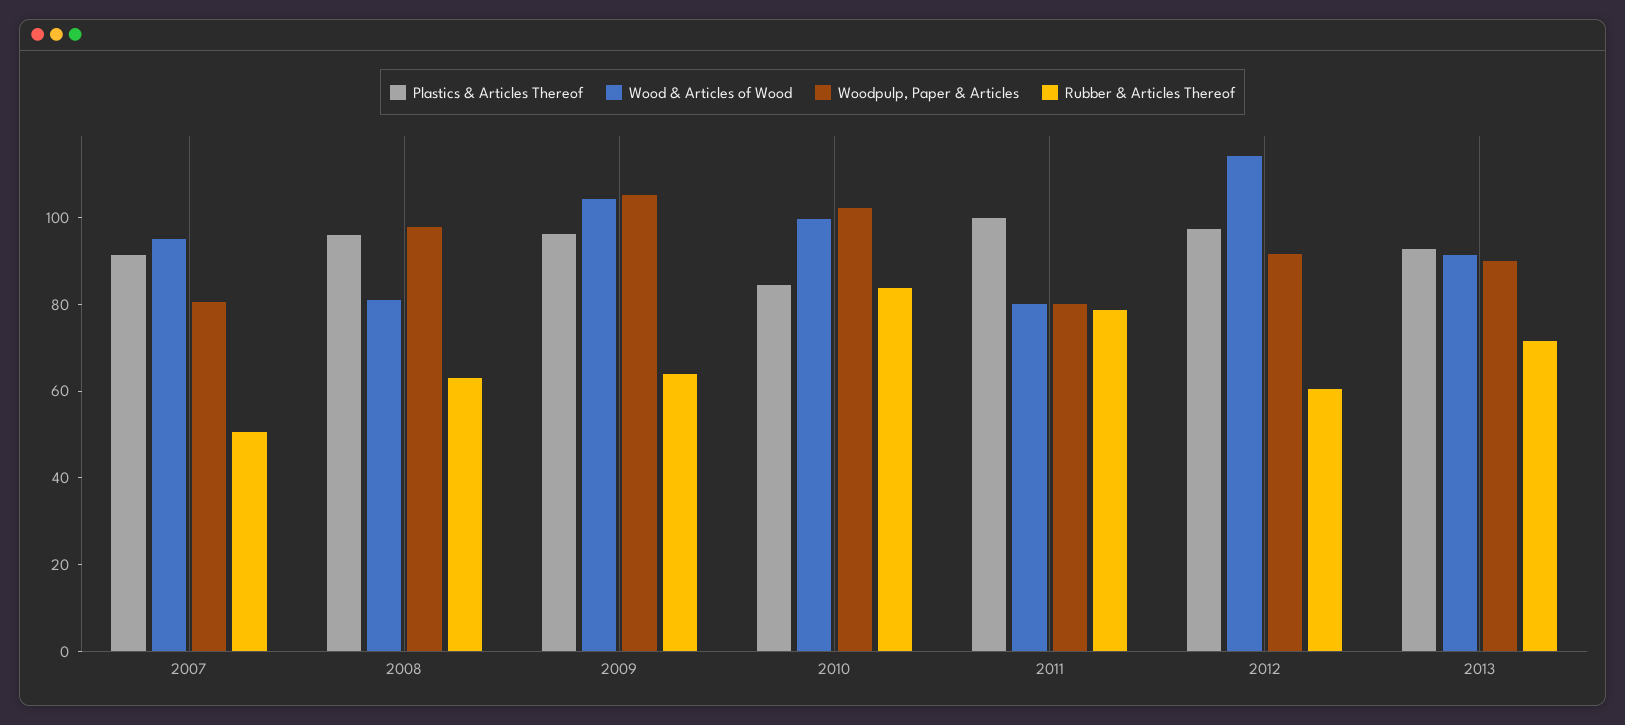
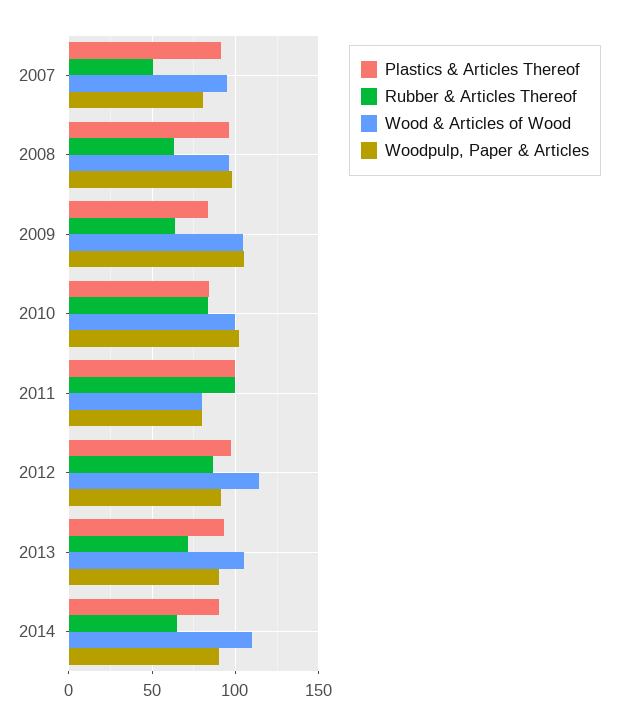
Wood & Articles of Wood, 2008: 80 -> 95
Plastics & Articles Thereof, 2009: 95 -> 85
Rubber & Articles Thereof, 2011: 80 -> 100
Rubber & Articles Thereof, 2012: 60 -> 85
Wood & Articles of Wood, 2013: 90 -> 105
Plastics & Articles Thereof, 2014: none -> 90
Rubber & Articles Thereof, 2014: none -> 65
Wood & Articles of Wood, 2014: none -> 110
Woodpulp, Paper & Articles, 2014: none -> 90

